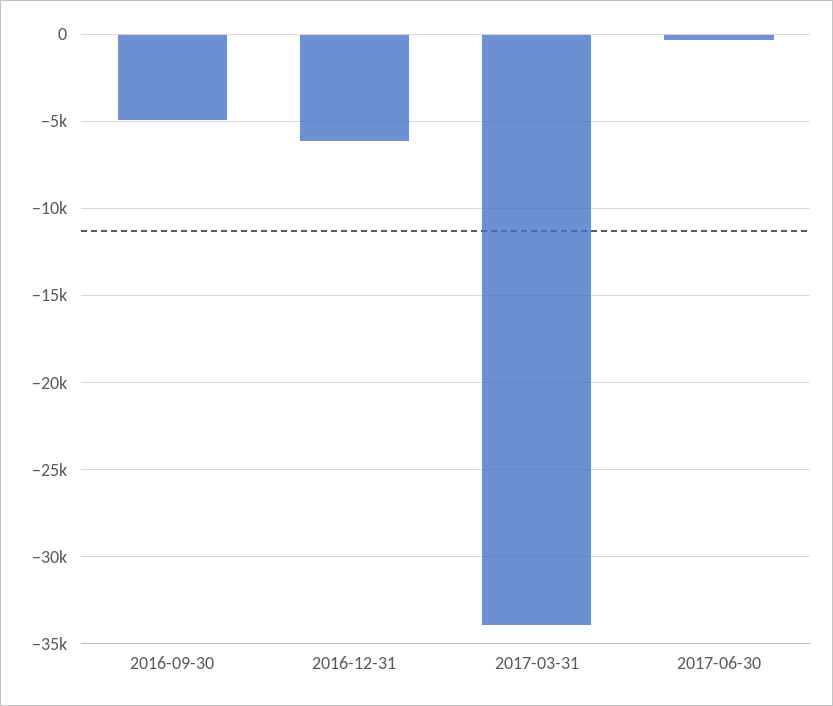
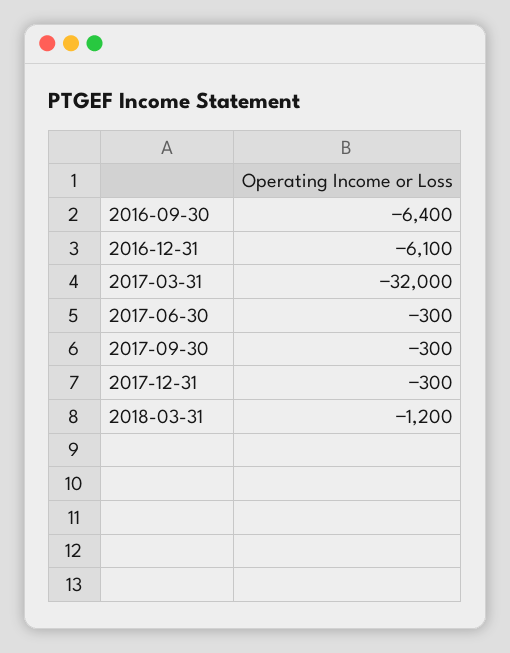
2016-09-30: -5000 -> -6400
2017-03-31: -34000 -> -32000
2017-09-30: none -> -300
2017-12-31: none -> -300
2018-03-31: none -> -1200

